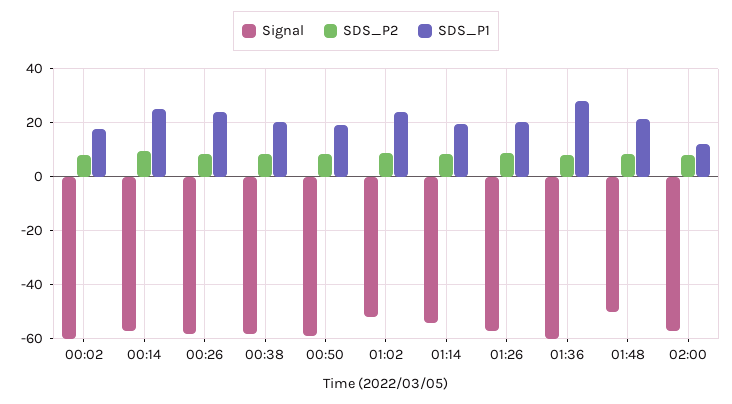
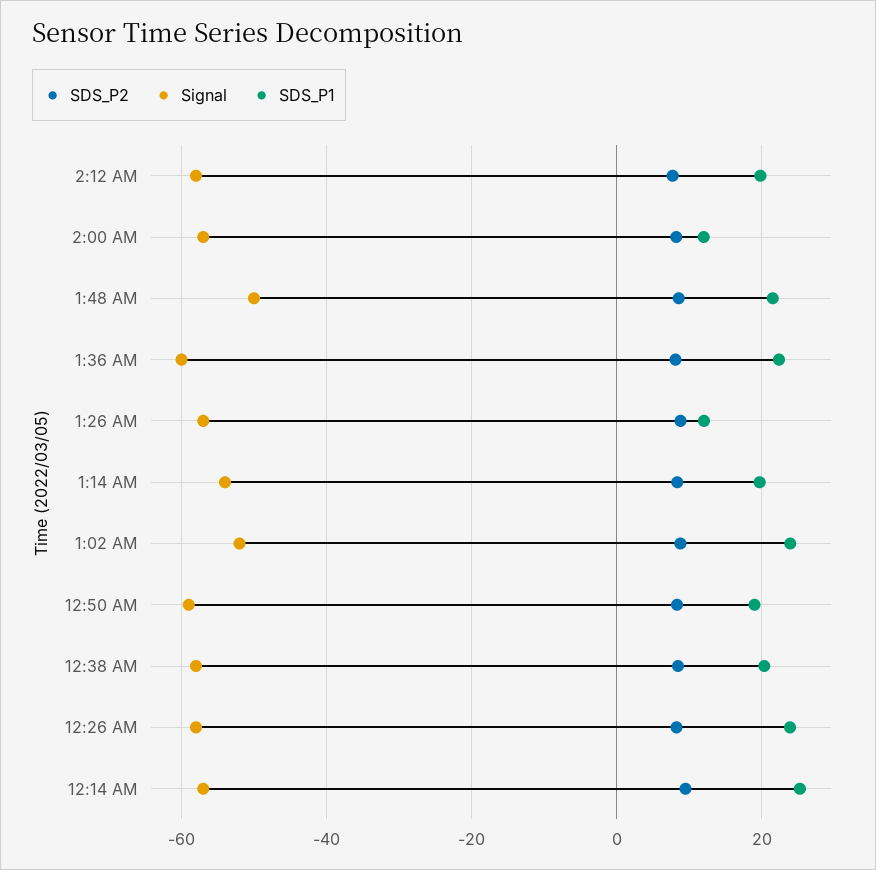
Signal, 00:02: -60 -> none
SDS_P2, 00:02: 7.5 -> none
SDS_P1, 00:02: 17.5 -> none
SDS_P1, 01:26: 20 -> 12
SDS_P1, 01:36: 27.5 -> 22
SDS_P2, 2:12 AM: none -> 8
Signal, 2:12 AM: none -> -58
SDS_P1, 2:12 AM: none -> 20

